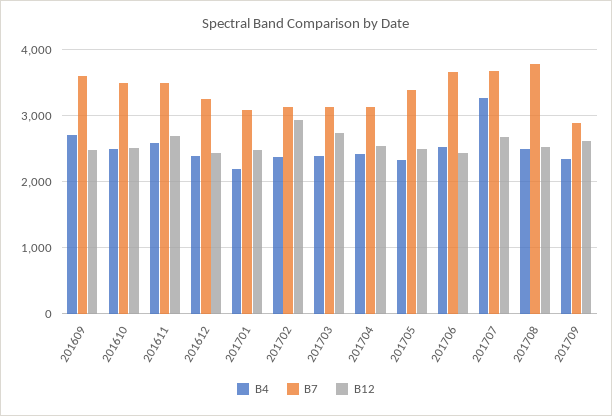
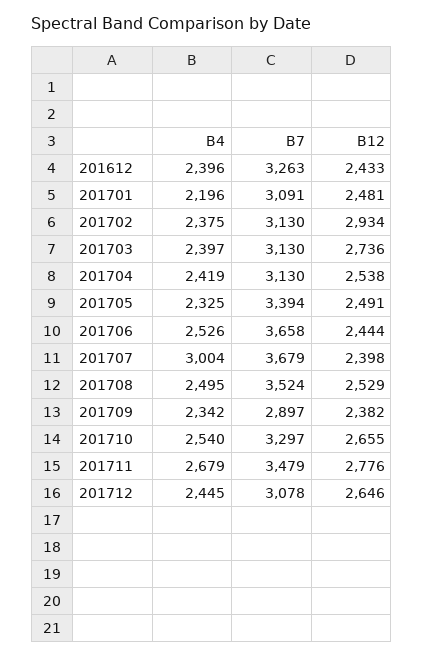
B4, 201609: 2700 -> none
B7, 201609: 3600 -> none
B12, 201609: 2500 -> none
B4, 201610: 2500 -> none
B7, 201610: 3500 -> none
B12, 201610: 2500 -> none
B4, 201611: 2600 -> none
B7, 201611: 3500 -> none
B12, 201611: 2700 -> none
B4, 201707: 3300 -> 3004
B12, 201707: 2700 -> 2398
B7, 201708: 3800 -> 3524
B12, 201709: 2600 -> 2382
B4, 201710: none -> 2540
B7, 201710: none -> 3297
B12, 201710: none -> 2655
B4, 201711: none -> 2679
B7, 201711: none -> 3479
B12, 201711: none -> 2776
B4, 201712: none -> 2445
B7, 201712: none -> 3078
B12, 201712: none -> 2646

